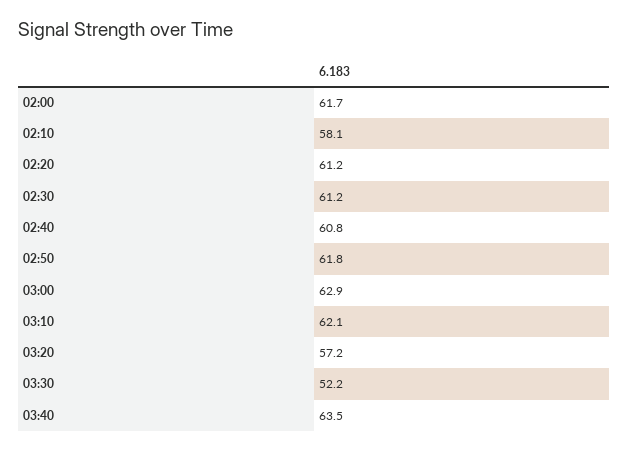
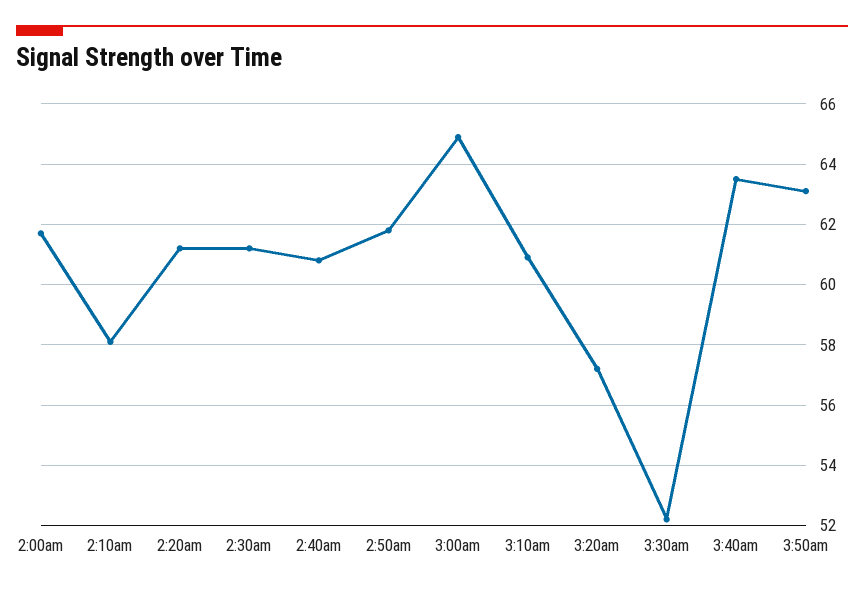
03:00: 62.9 -> 65
03:10: 62.1 -> 61
3:50am: none -> 63

